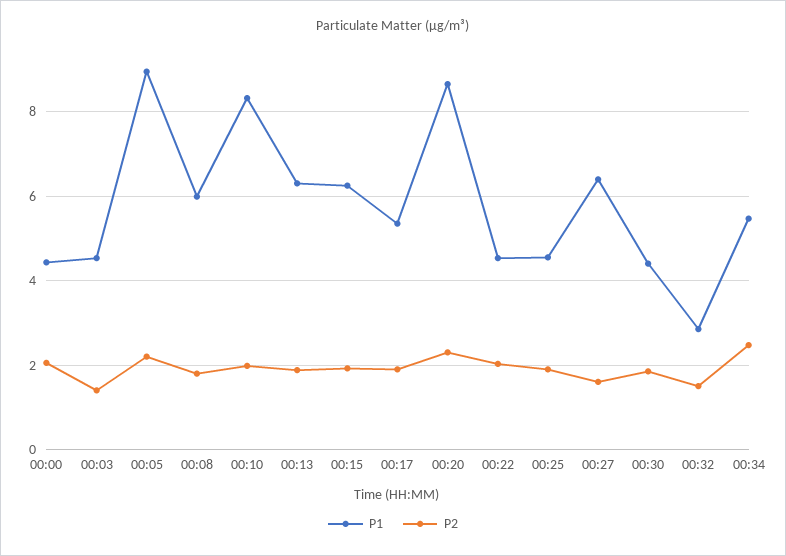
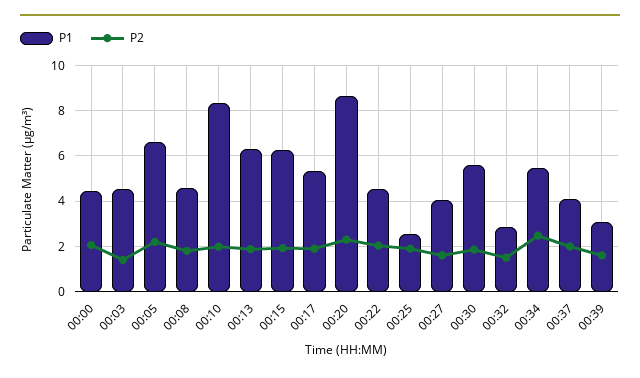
P1, 00:05: 9 -> 6.5
P1, 00:08: 6 -> 4.5
P1, 00:25: 4.6 -> 2.5
P1, 00:27: 6.4 -> 4
P1, 00:30: 4.4 -> 5.5
P1, 00:37: none -> 4
P2, 00:37: none -> 2
P1, 00:39: none -> 3
P2, 00:39: none -> 1.5

